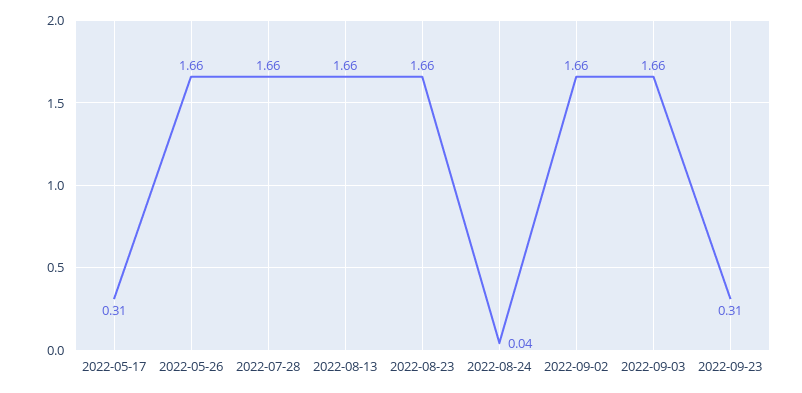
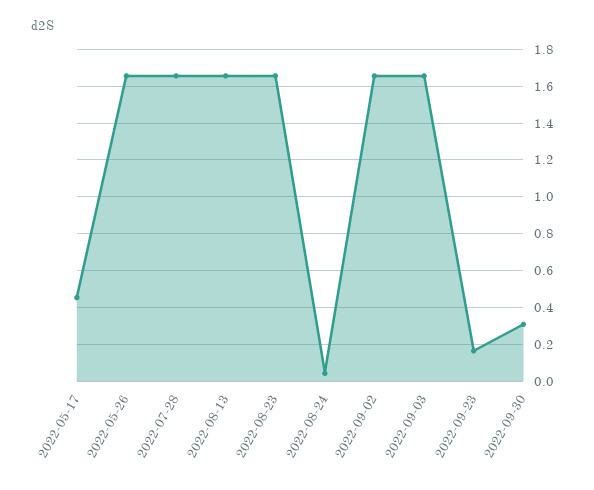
2022-05-17: 0.31 -> 0.45
2022-09-23: 0.31 -> 0.15
2022-09-30: none -> 0.3

